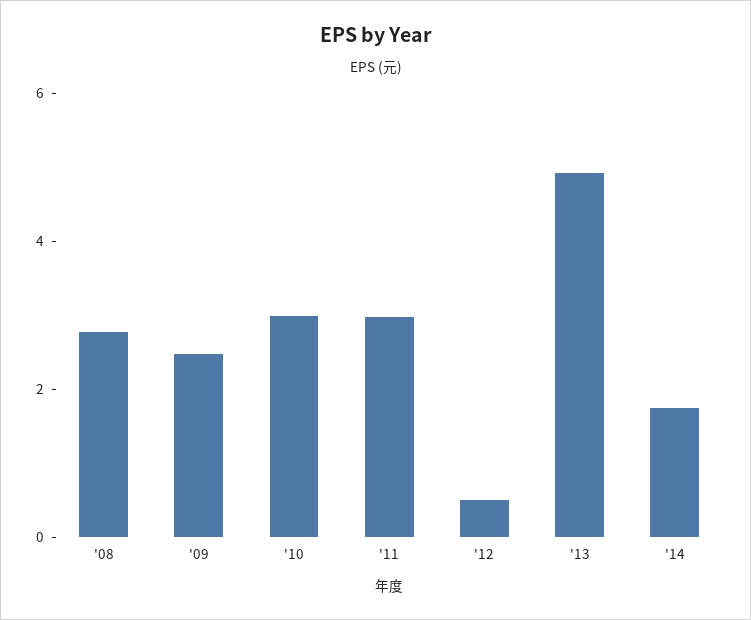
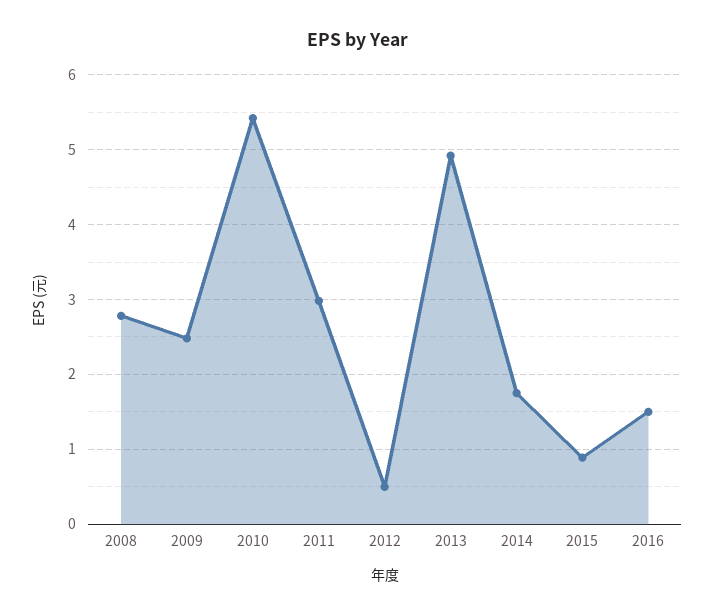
'10: 3 -> 5.4
2015: none -> 0.9
2016: none -> 1.5

